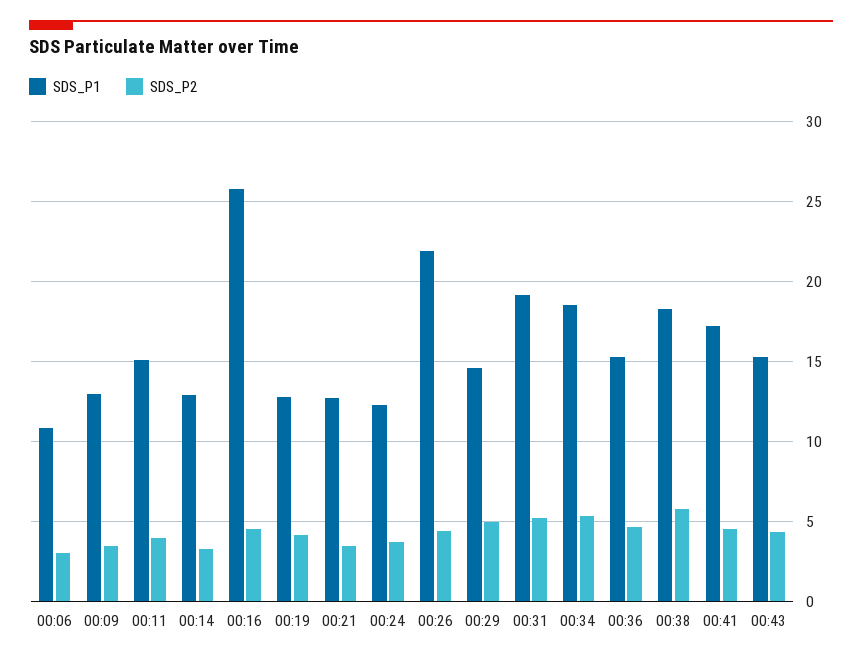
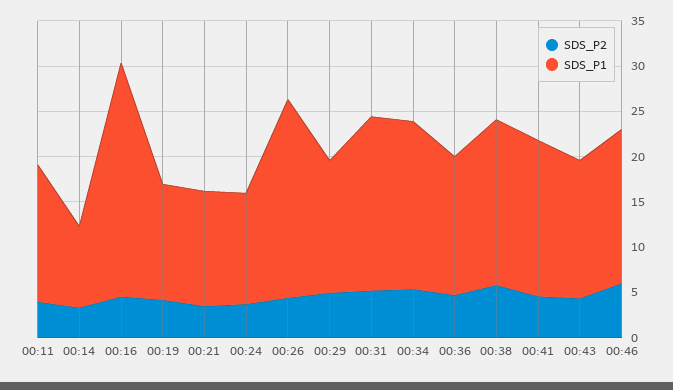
SDS_P1, 00:06: 11 -> none
SDS_P2, 00:06: 3 -> none
SDS_P1, 00:09: 13 -> none
SDS_P2, 00:09: 3.5 -> none
SDS_P1, 00:14: 13 -> 9
SDS_P2, 00:46: none -> 6
SDS_P1, 00:46: none -> 17

